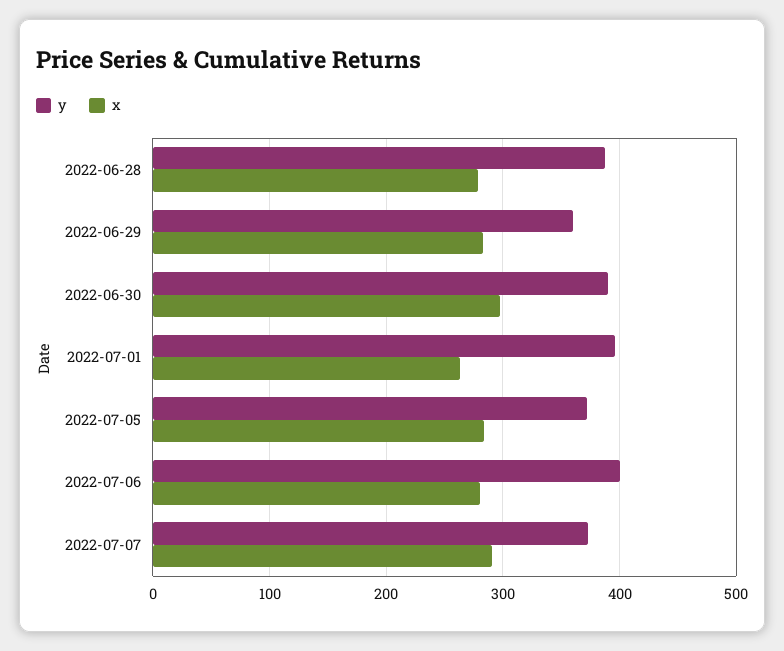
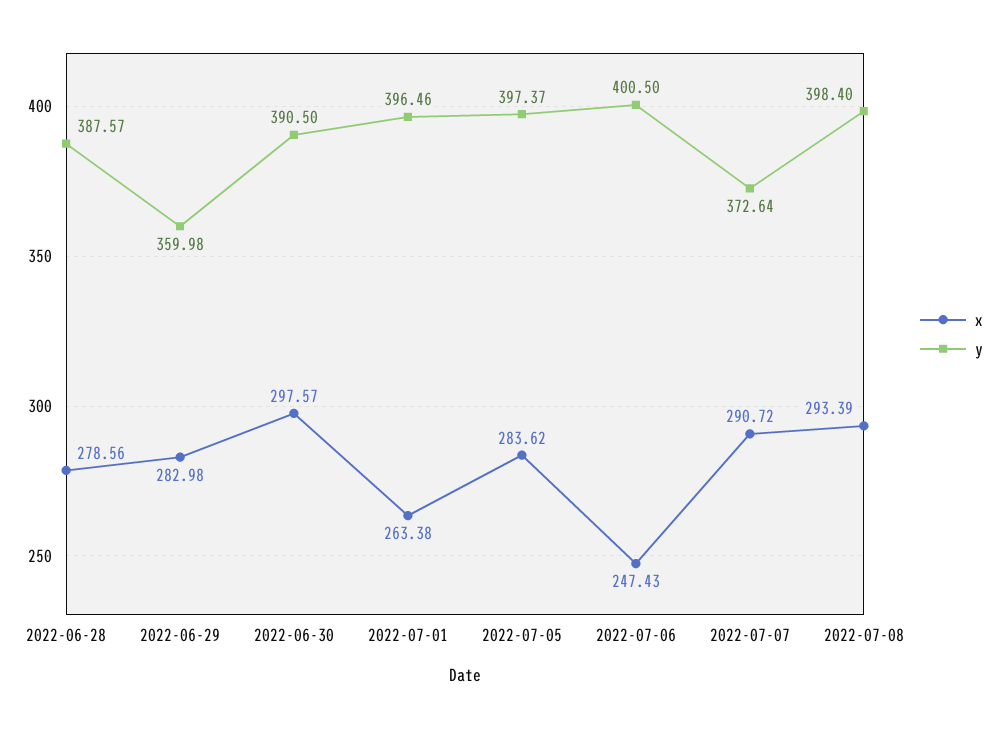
y, 2022-07-05: 370 -> 397.37
x, 2022-07-06: 280 -> 247.43
x, 2022-07-08: none -> 293.39
y, 2022-07-08: none -> 398.4

